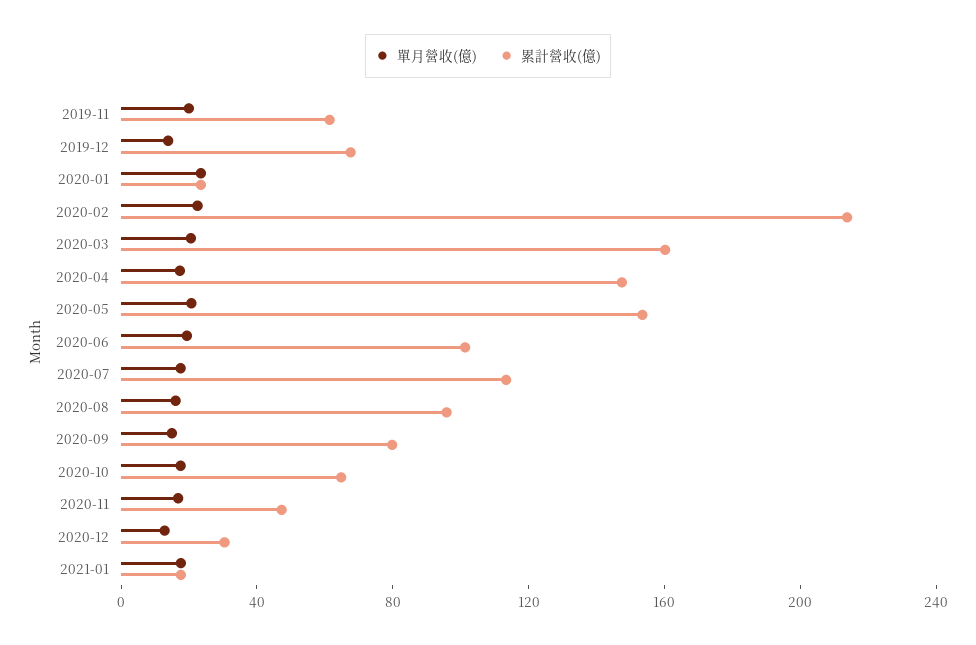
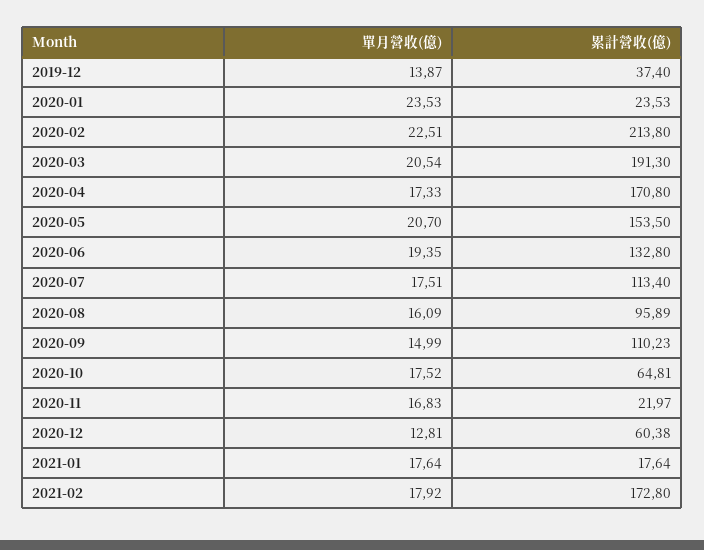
單月營收(億), 2019-11: 20 -> none
累計營收(億), 2019-11: 60 -> none
累計營收(億), 2019-12: 70 -> 37.4
累計營收(億), 2020-03: 160 -> 191.3
累計營收(億), 2020-04: 150 -> 170.8
累計營收(億), 2020-06: 100 -> 132.8
累計營收(億), 2020-09: 80 -> 110.23
累計營收(億), 2020-11: 50 -> 21.97
累計營收(億), 2020-12: 30 -> 60.38
單月營收(億), 2021-02: none -> 17.92
累計營收(億), 2021-02: none -> 172.8

